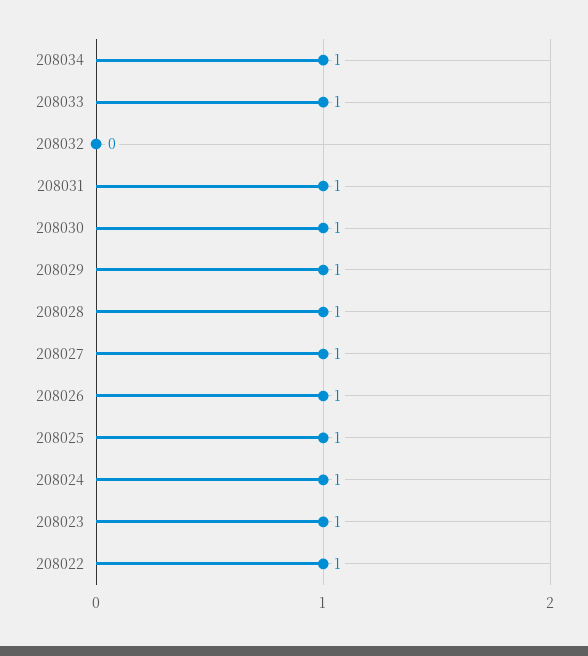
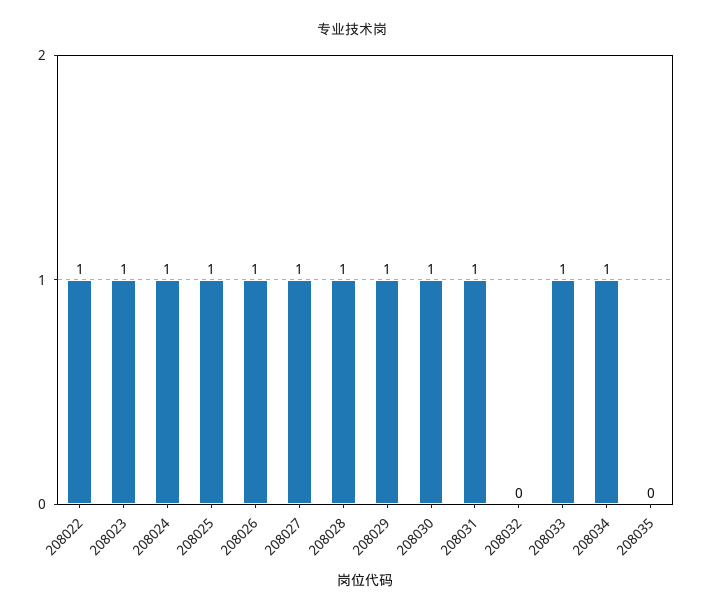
208035: none -> 0

